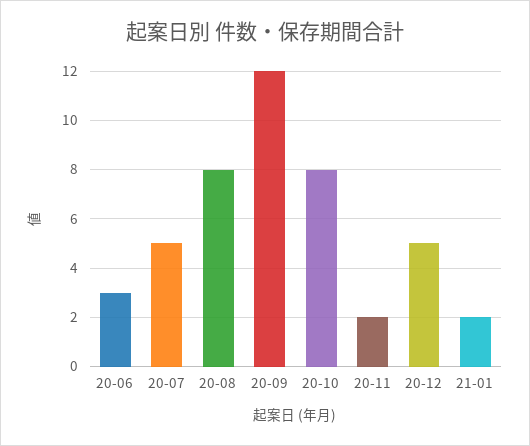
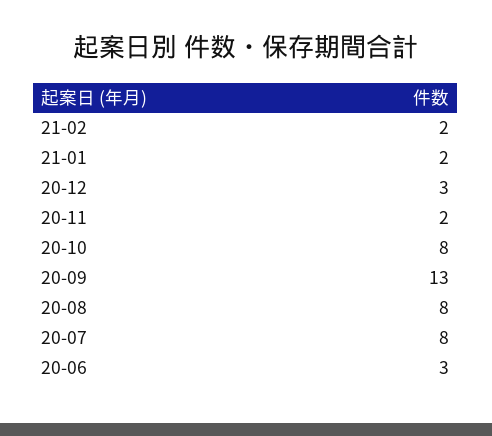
20-07: 5 -> 8
20-09: 12 -> 13
20-12: 5 -> 3
21-02: none -> 2

